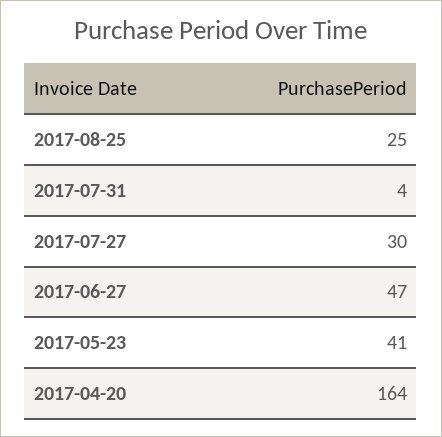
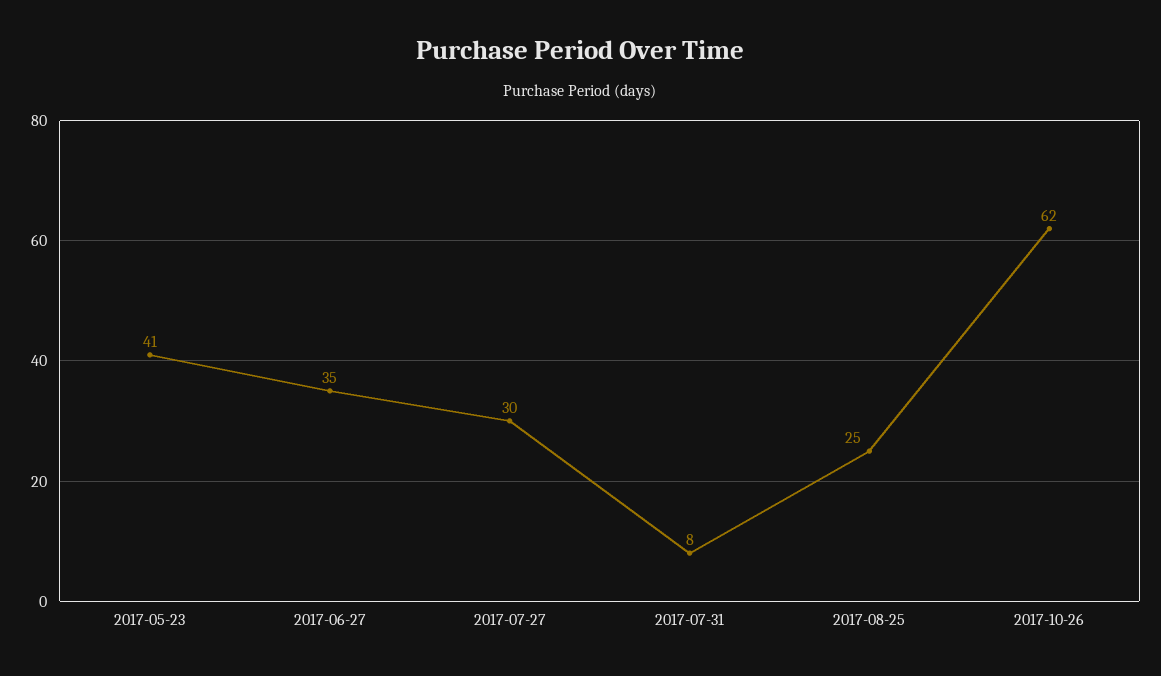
2017-07-31: 4 -> 8
2017-06-27: 47 -> 35
2017-04-20: 164 -> none
2017-10-26: none -> 62

